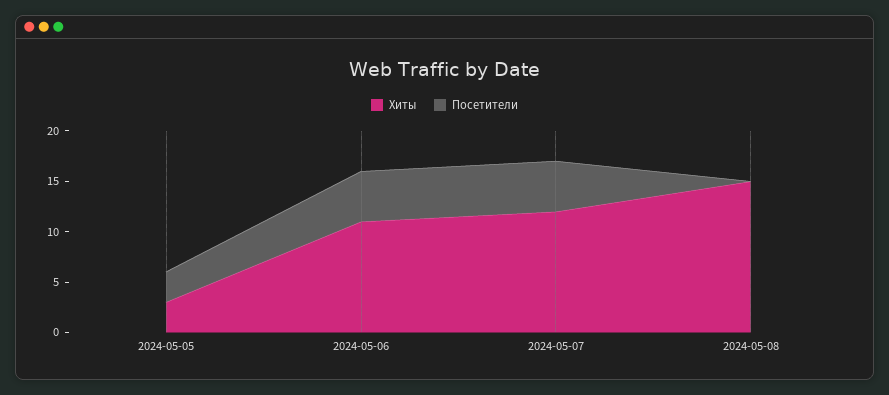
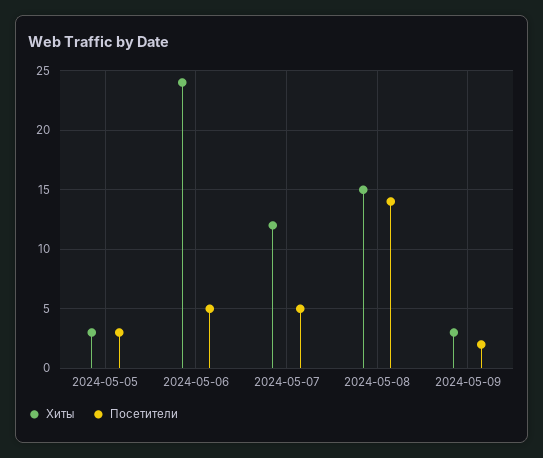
Хиты, 2024-05-06: 11 -> 24
Посетители, 2024-05-08: 0 -> 14
Хиты, 2024-05-09: none -> 3
Посетители, 2024-05-09: none -> 2

